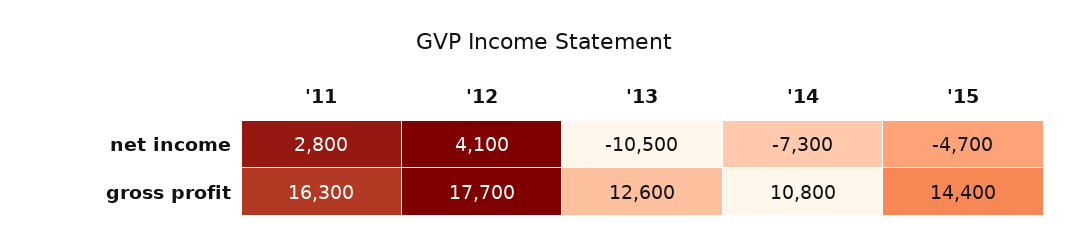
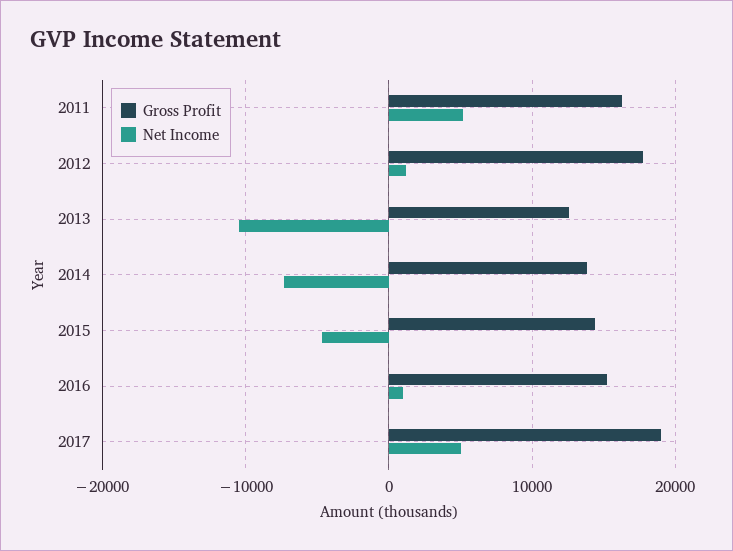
net income, '11: 2800 -> 5000
net income, '12: 4100 -> 1000
gross profit, '14: 10800 -> 14000
gross profit, 2016: none -> 15000
net income, 2016: none -> 1000
gross profit, 2017: none -> 19000
net income, 2017: none -> 5000

